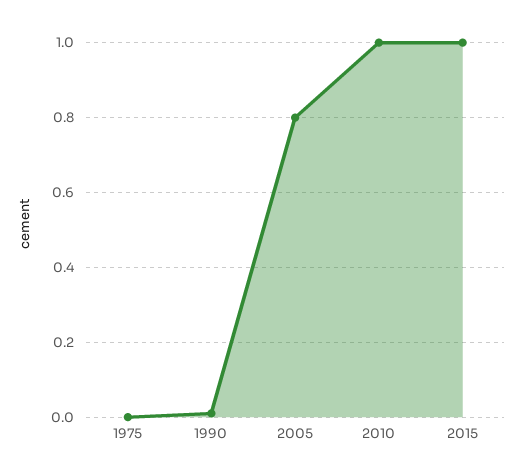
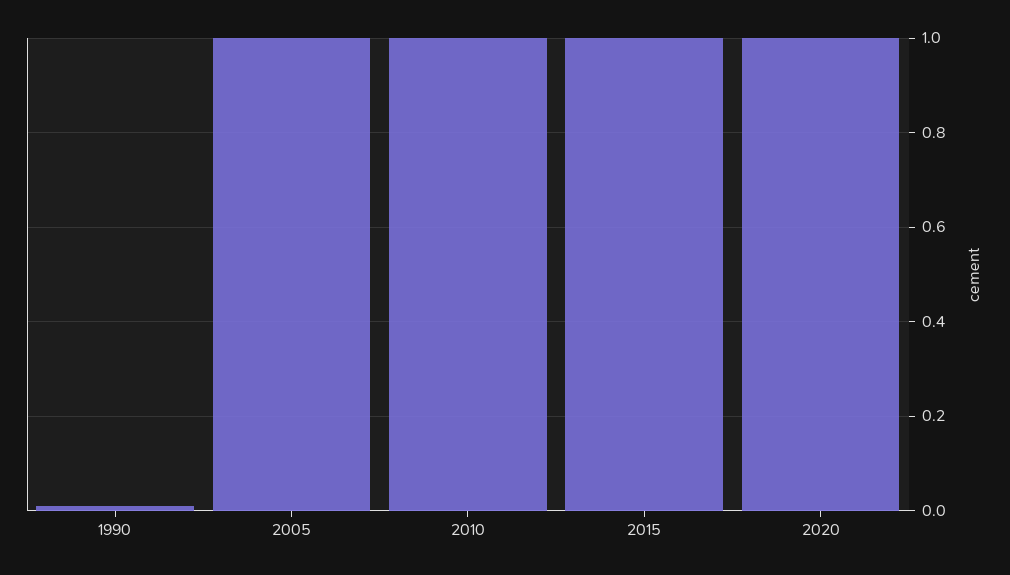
1975: 0 -> none
2005: 0.8 -> 1
2020: none -> 1

